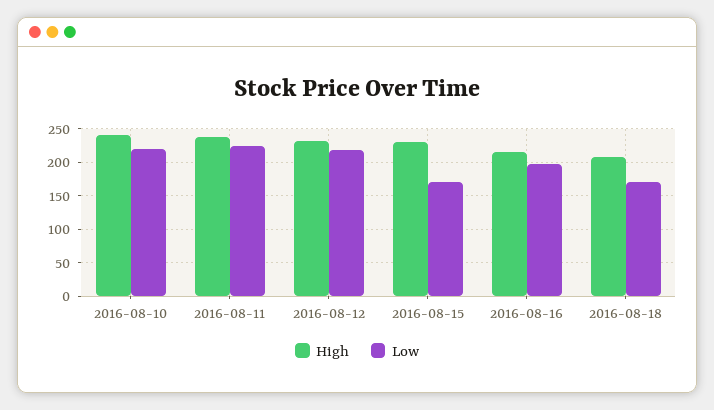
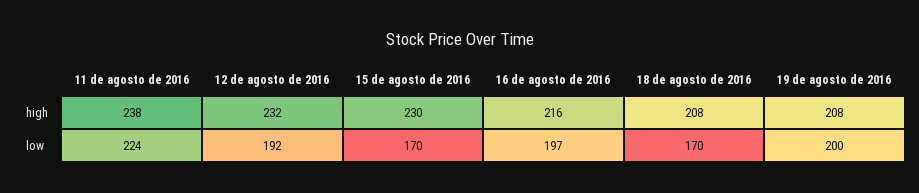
High, 2016-08-10: 240 -> none
Low, 2016-08-10: 220 -> none
Low, 2016-08-12: 220 -> 192
High, 19 de agosto de 2016: none -> 208
Low, 19 de agosto de 2016: none -> 200

